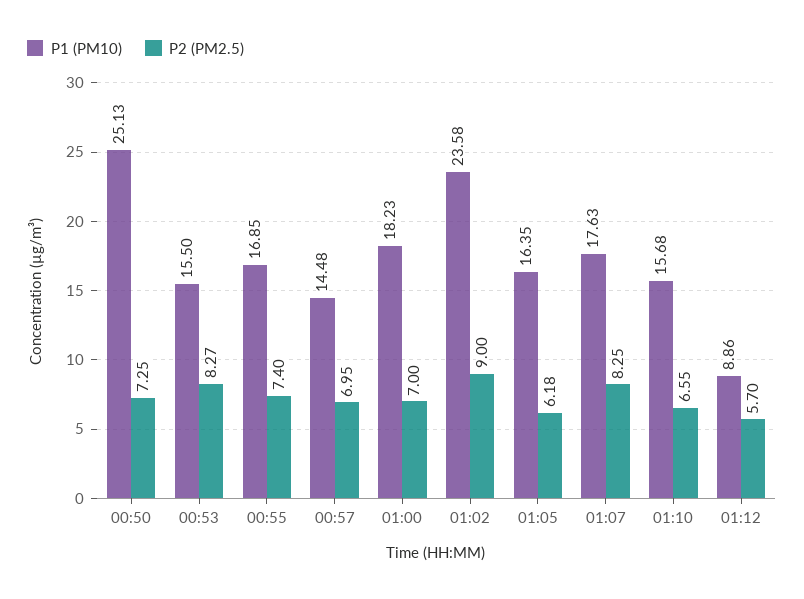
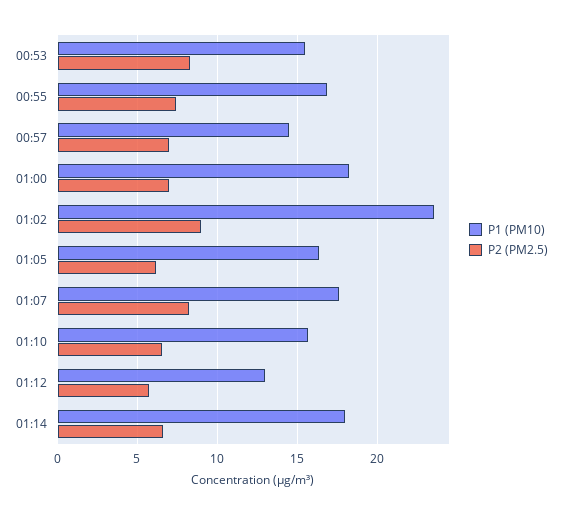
P1 (PM10), 00:50: 25.13 -> none
P2 (PM2.5), 00:50: 7.25 -> none
P1 (PM10), 01:12: 8.86 -> 13
P1 (PM10), 01:14: none -> 18
P2 (PM2.5), 01:14: none -> 6.5

